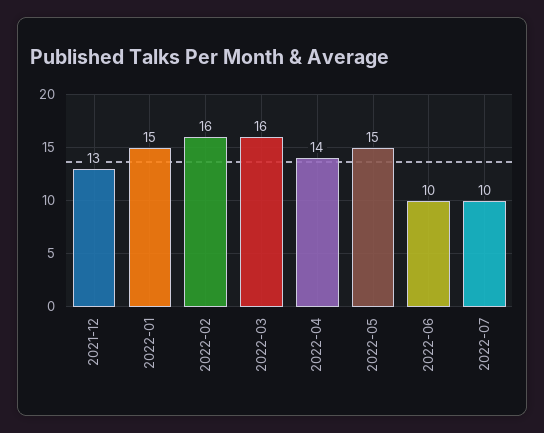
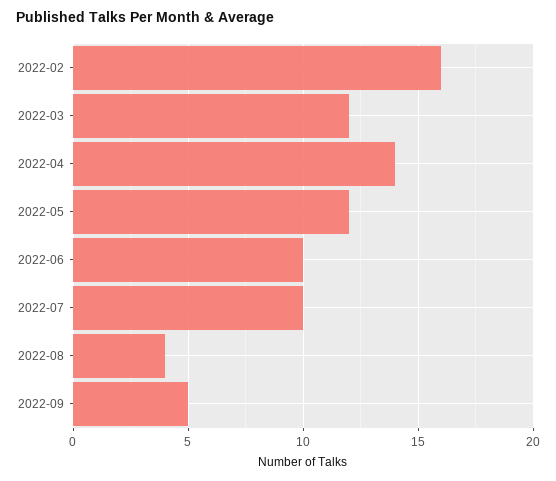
2021-12: 13 -> none
2022-01: 15 -> none
2022-03: 16 -> 12
2022-05: 15 -> 12
2022-08: none -> 4
2022-09: none -> 5

